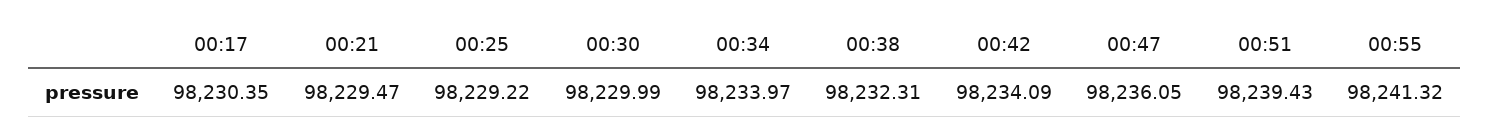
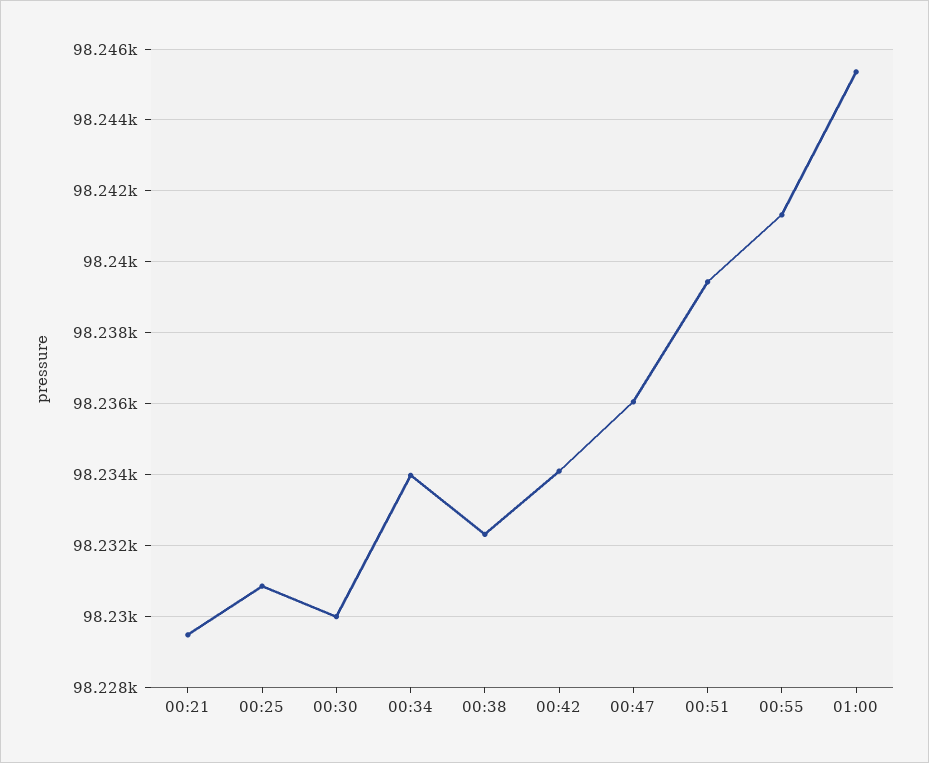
00:17: 98230.35 -> none
00:25: 98229.22 -> 98230.8
01:00: none -> 98245.4

